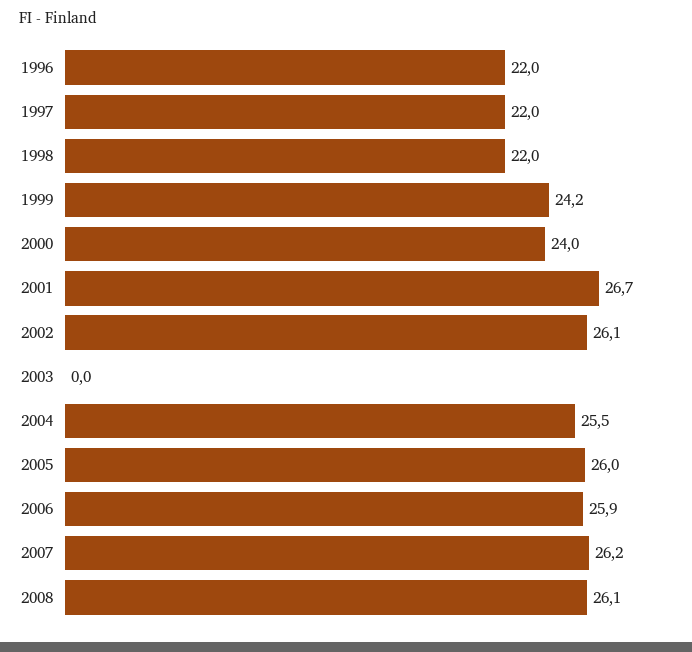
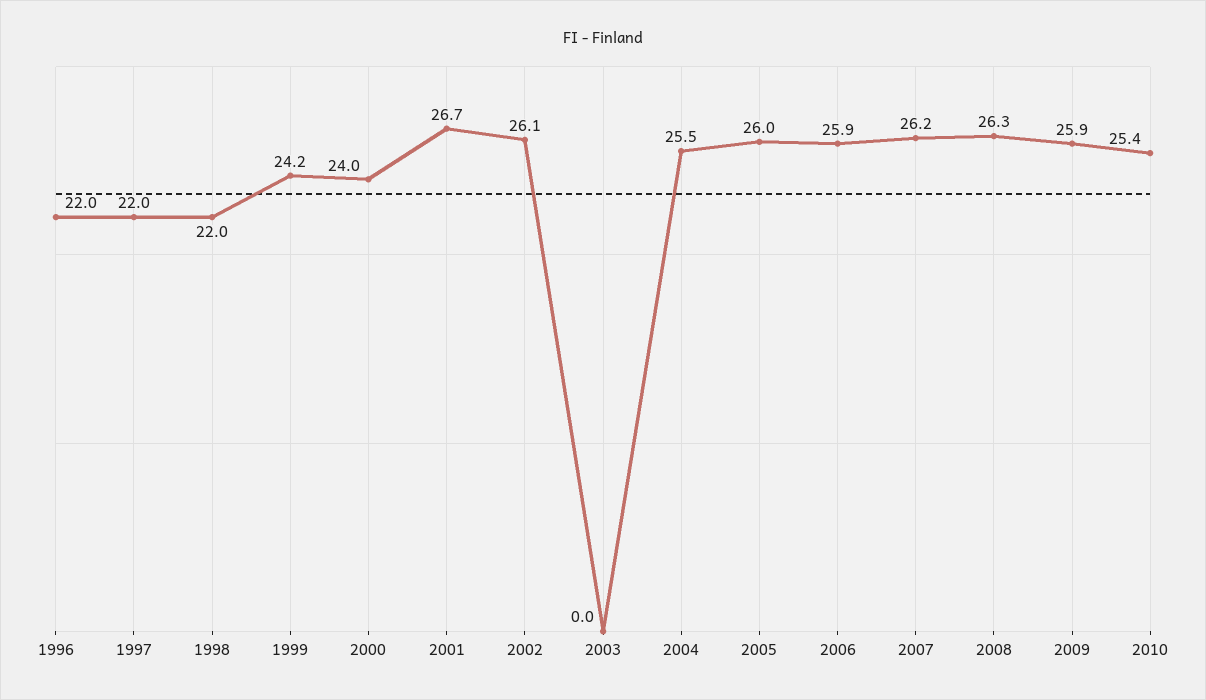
2008: 26.1 -> 26.3
2009: none -> 25.9
2010: none -> 25.4

